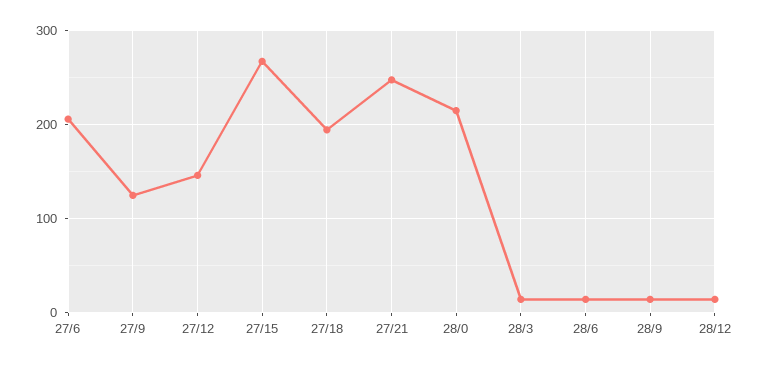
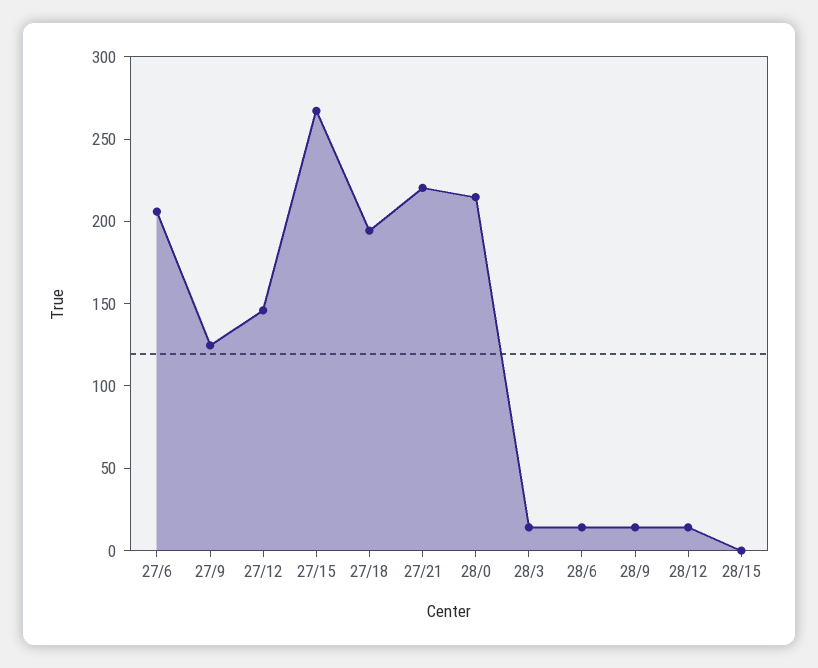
27/21: 250 -> 220
28/15: none -> 0

